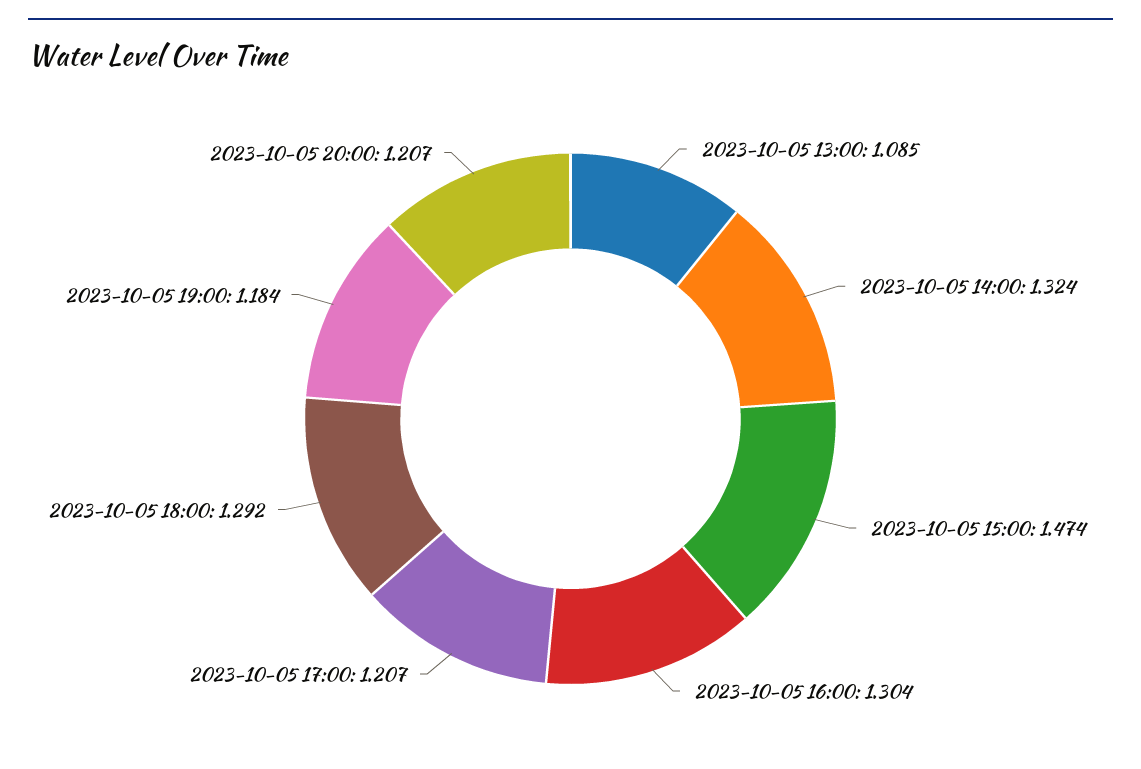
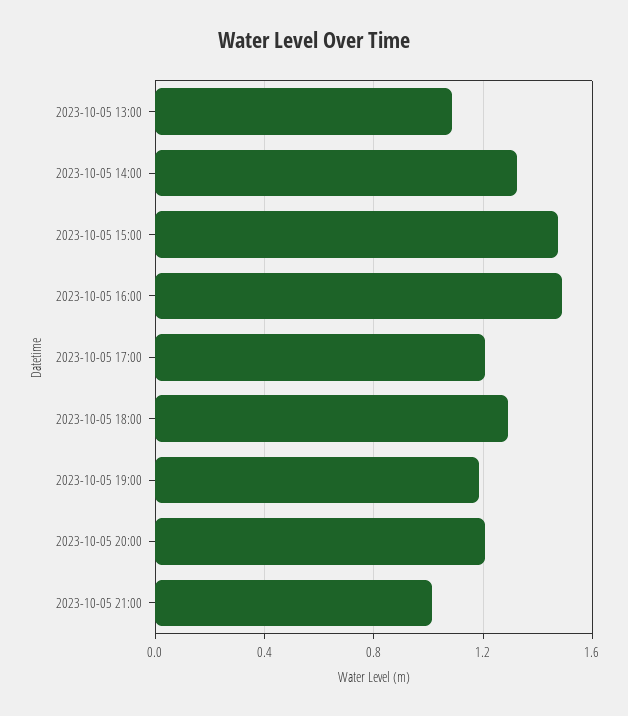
2023-10-05 16:00: 1.304 -> 1.5
2023-10-05 21:00: none -> 1

